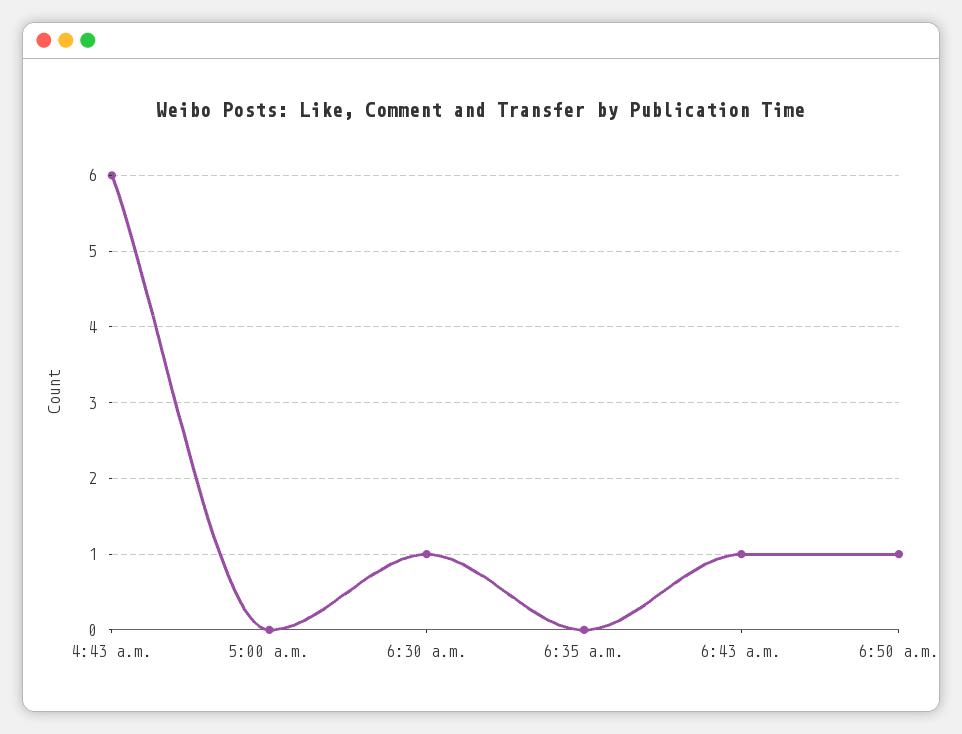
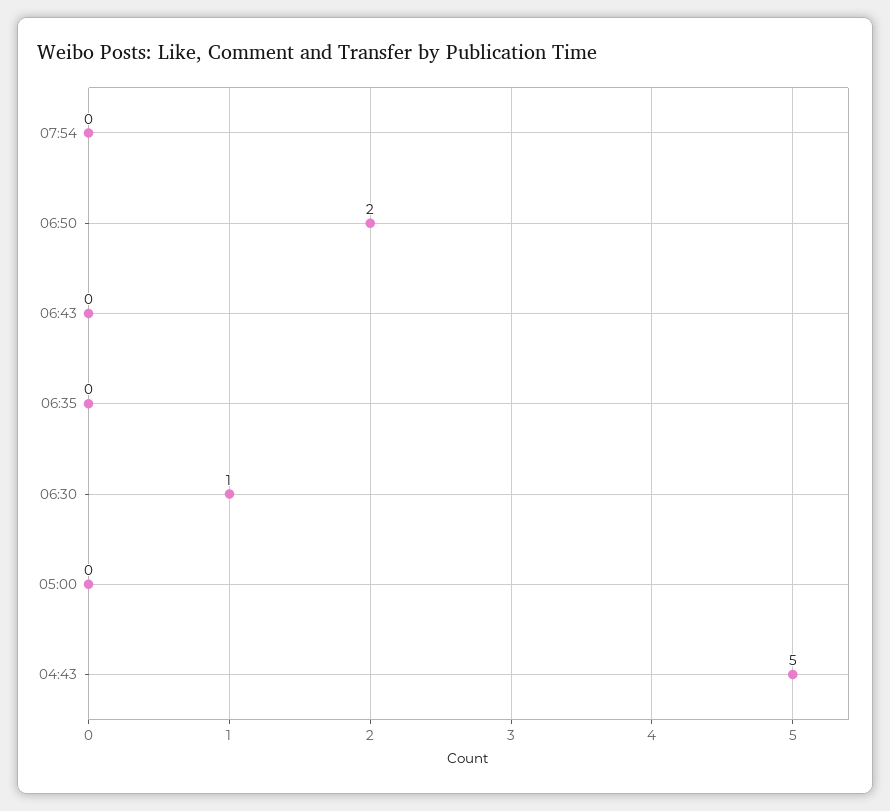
4:43 a.m.: 6 -> 5
6:43 a.m.: 1 -> 0
6:50 a.m.: 1 -> 2
07:54: none -> 0

